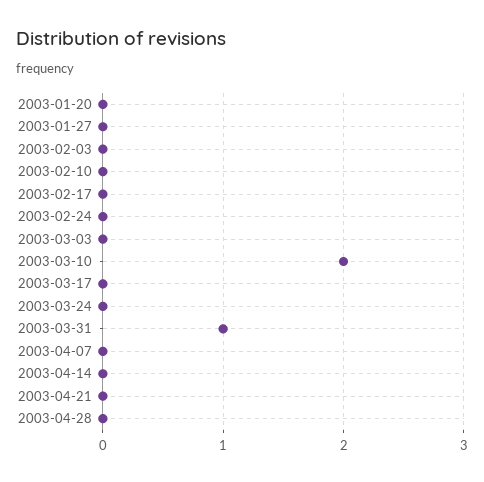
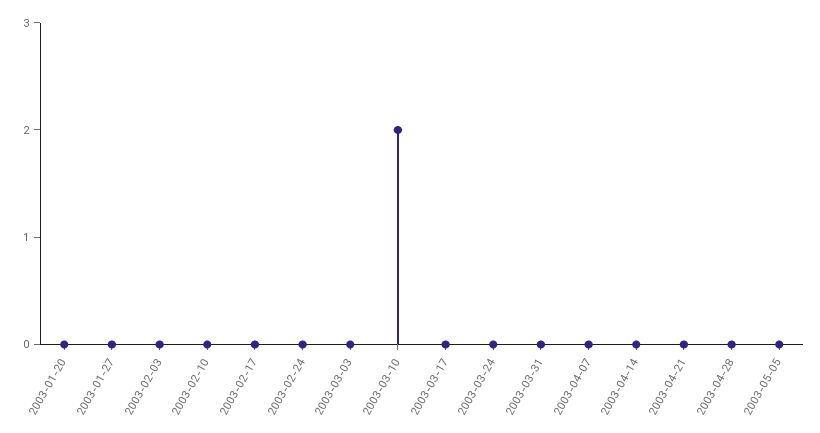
2003-03-31: 1 -> 0
2003-05-05: none -> 0

